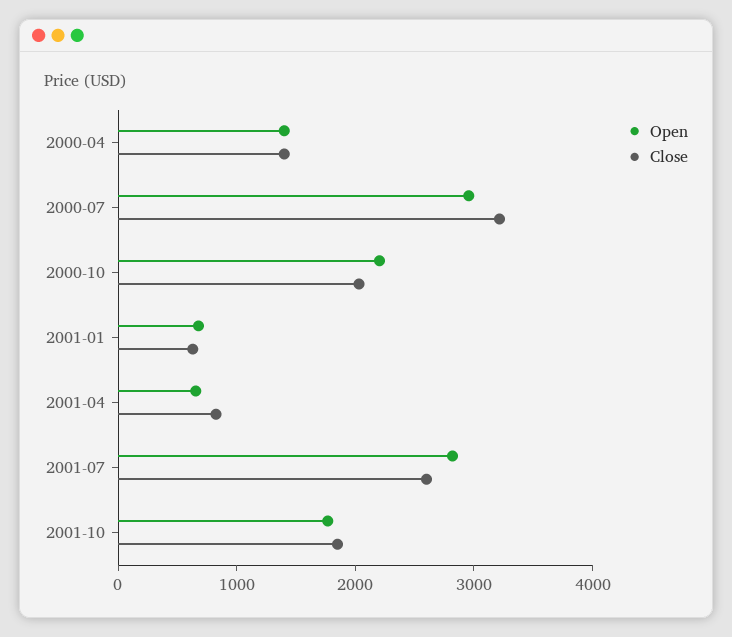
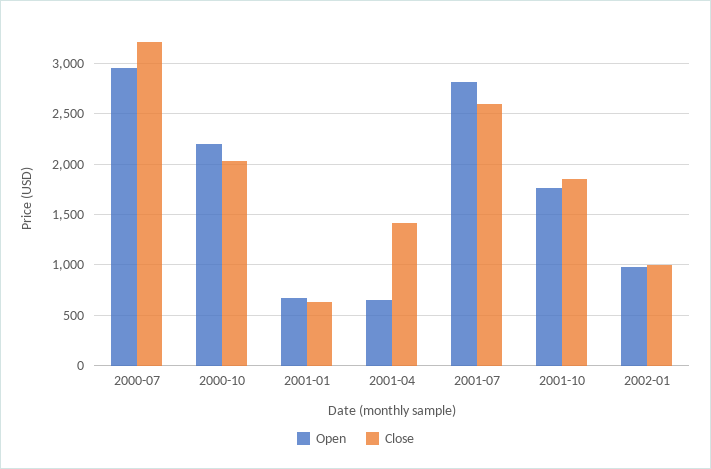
Open, 2000-04: 1400 -> none
Close, 2000-04: 1400 -> none
Close, 2001-04: 800 -> 1400
Open, 2002-01: none -> 1000
Close, 2002-01: none -> 1000

